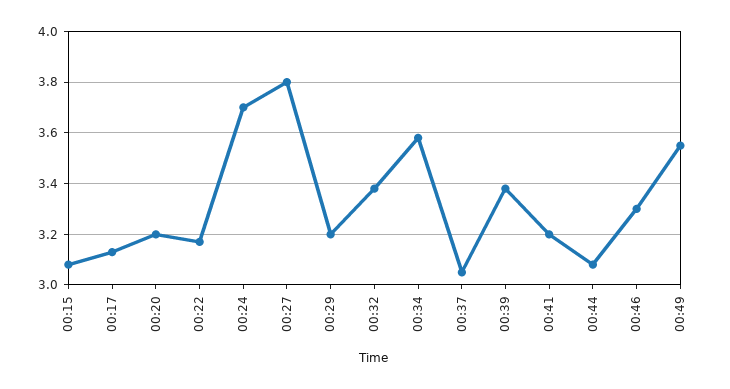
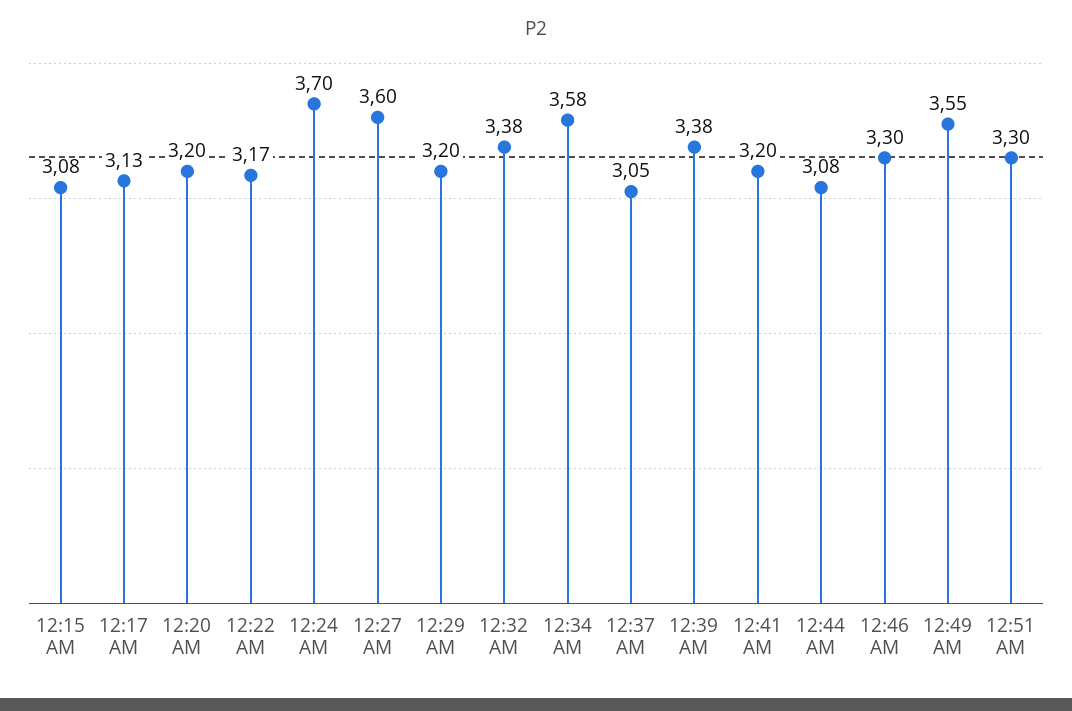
00:27: 3.8 -> 3.6
12:51 AM: none -> 3.3

